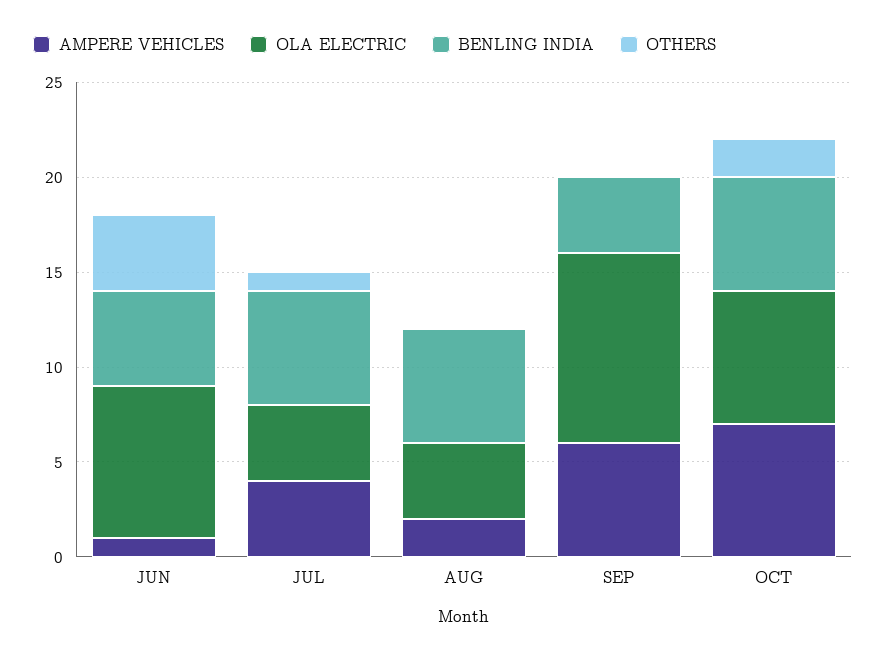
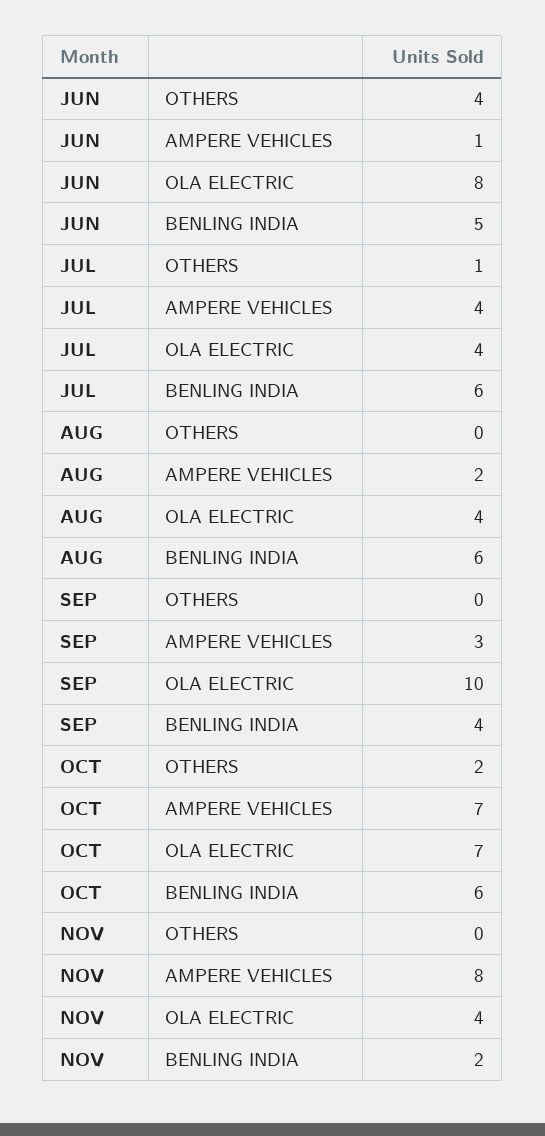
AMPERE VEHICLES, SEP: 6 -> 3
OTHERS, NOV: none -> 0
AMPERE VEHICLES, NOV: none -> 8
OLA ELECTRIC, NOV: none -> 4
BENLING INDIA, NOV: none -> 2

